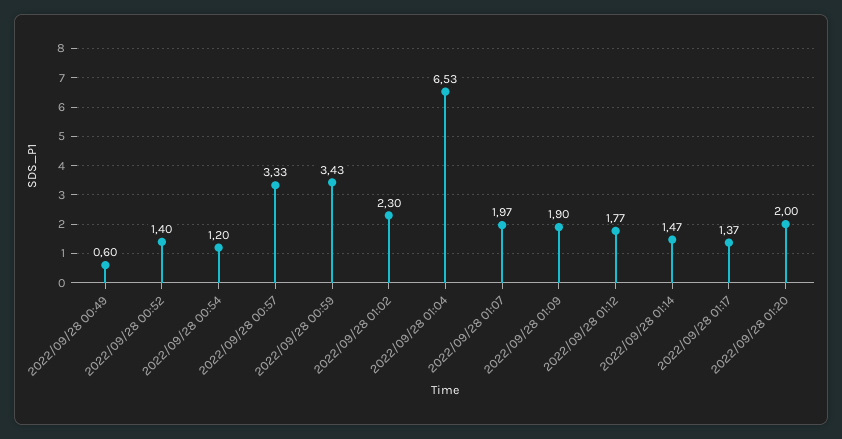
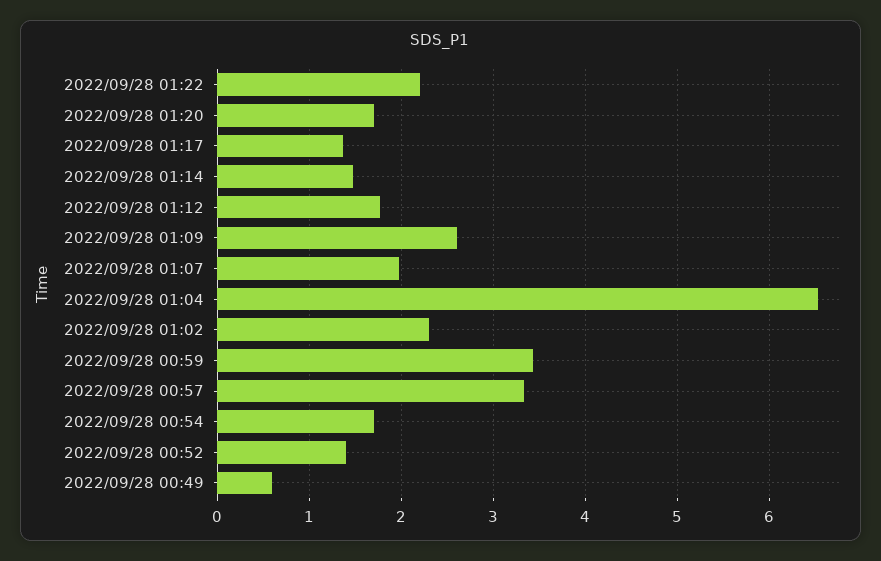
2022/09/28 00:54: 1.2 -> 1.7
2022/09/28 01:09: 1.9 -> 2.6
2022/09/28 01:20: 2 -> 1.7
2022/09/28 01:22: none -> 2.2

